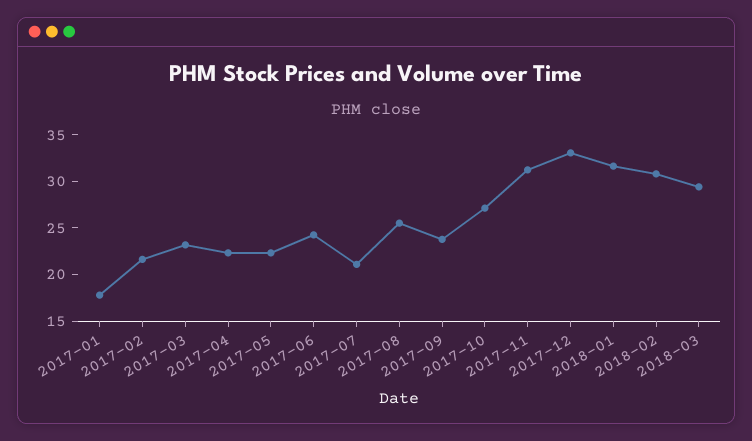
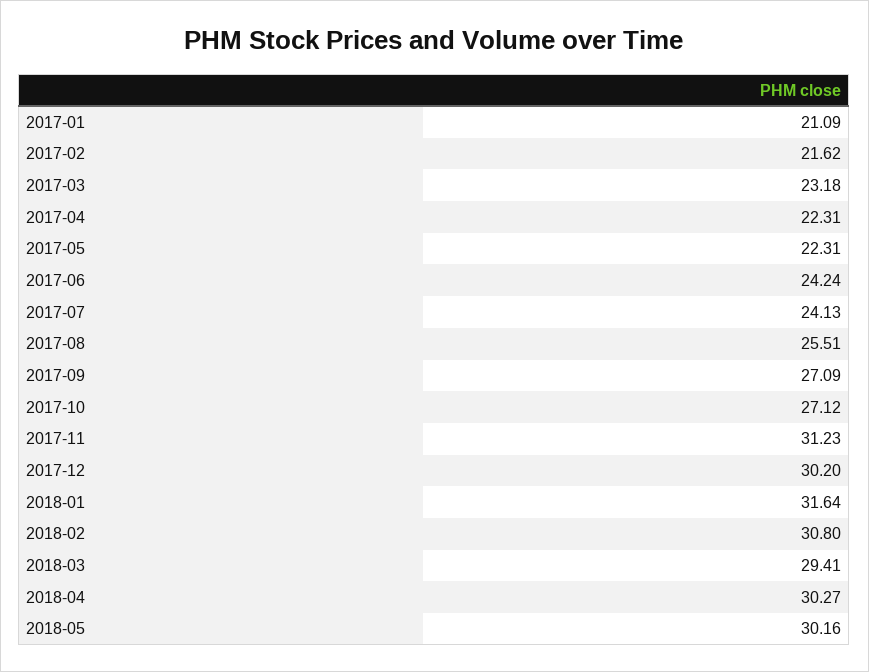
2017-01: 18 -> 21.09
2017-07: 21 -> 24.13
2017-09: 24 -> 27.09
2017-12: 33 -> 30.2
2018-04: none -> 30.27
2018-05: none -> 30.16

